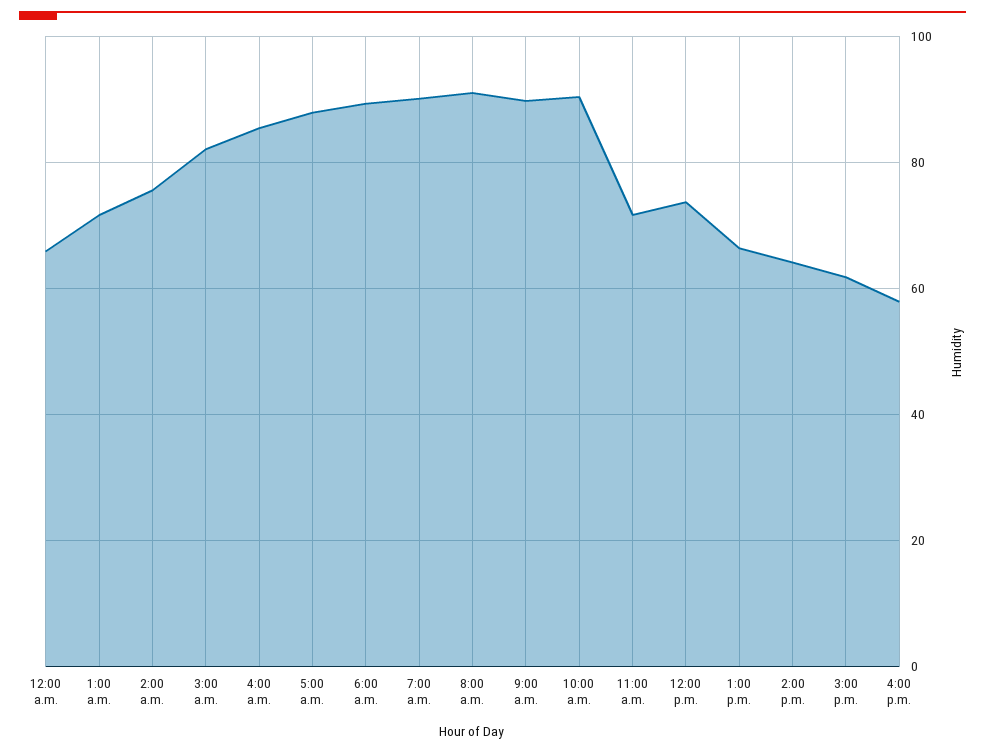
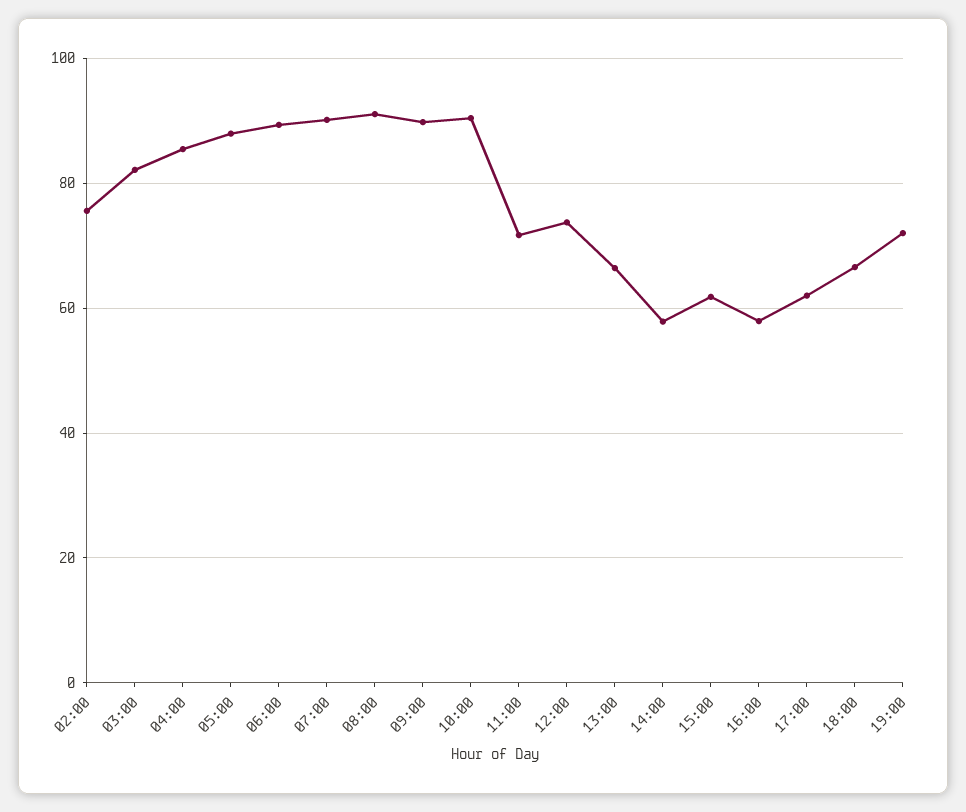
12:00 a.m.: 66 -> none
1:00 a.m.: 72 -> none
2:00 p.m.: 64 -> 58
17:00: none -> 62
18:00: none -> 66
19:00: none -> 72

